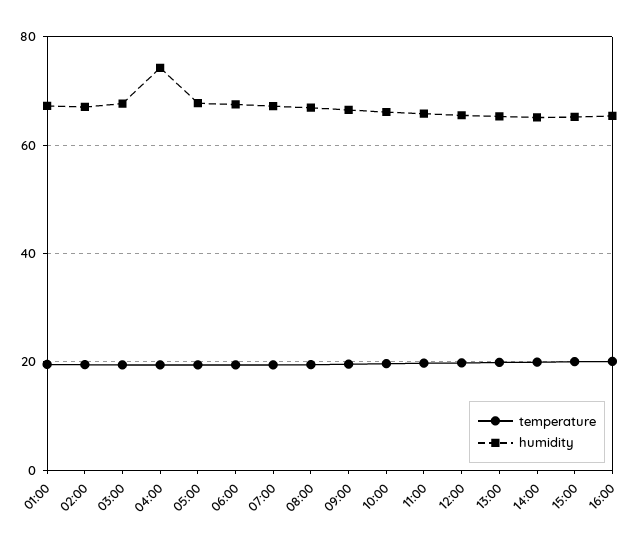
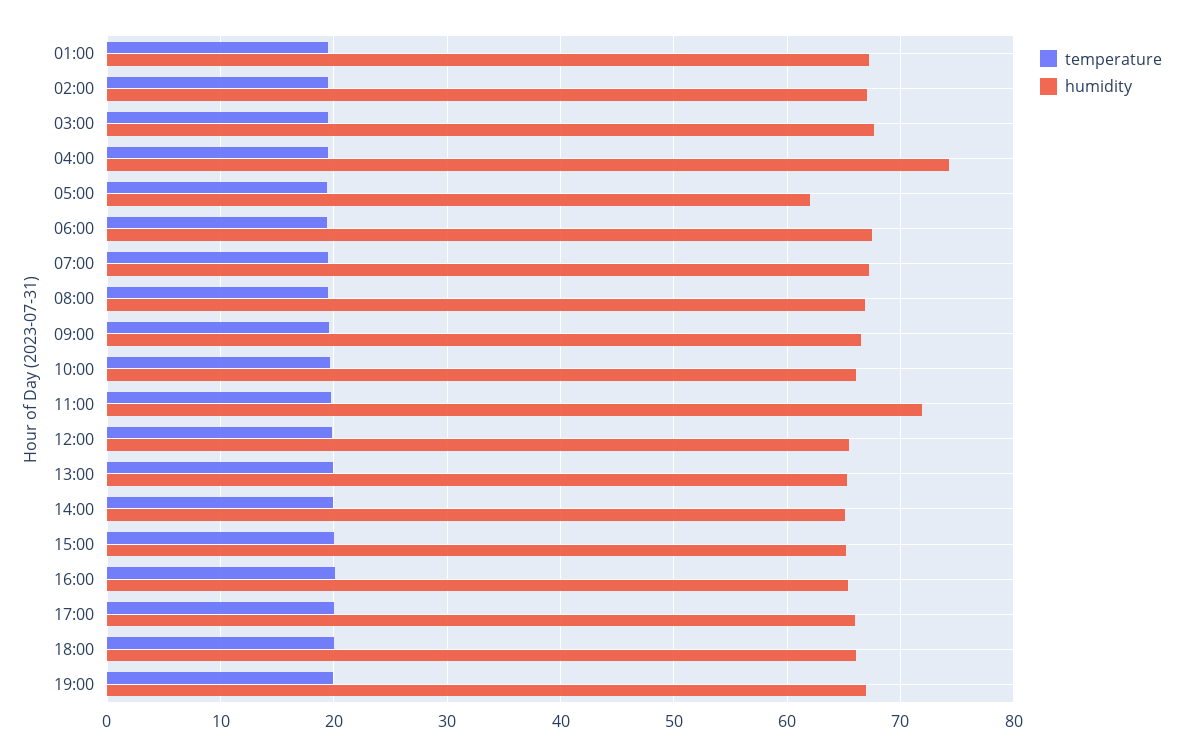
humidity, 05:00: 68 -> 62
humidity, 11:00: 66 -> 72
temperature, 17:00: none -> 20
humidity, 17:00: none -> 66
temperature, 18:00: none -> 20
humidity, 18:00: none -> 66
temperature, 19:00: none -> 20
humidity, 19:00: none -> 67

